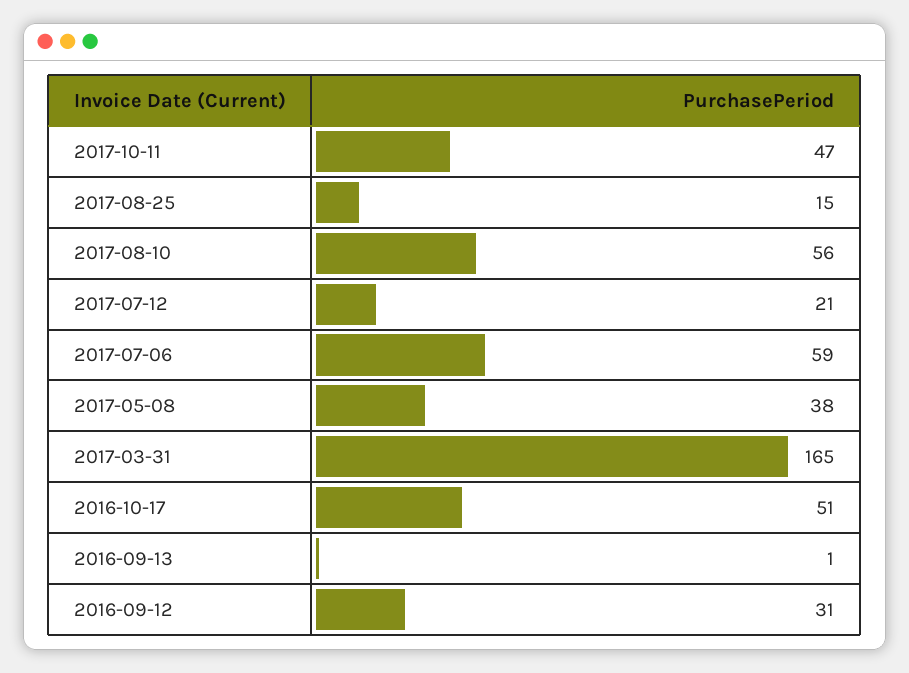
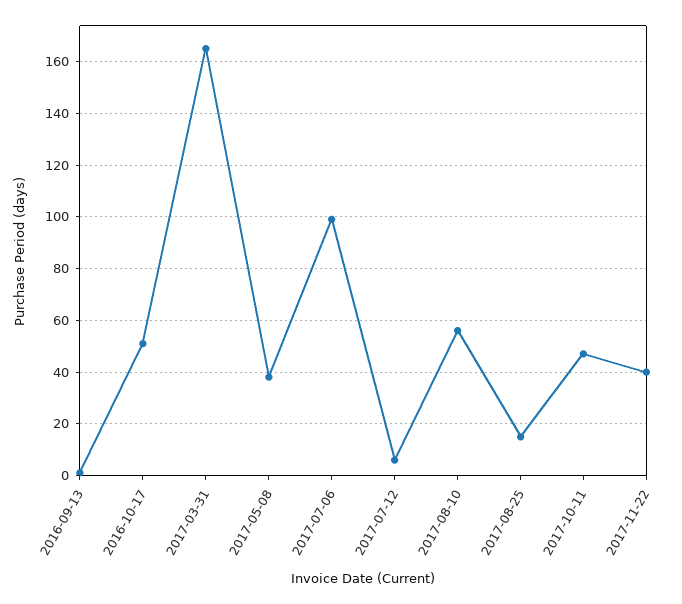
2017-07-12: 21 -> 5
2017-07-06: 59 -> 100
2016-09-12: 31 -> none
2017-11-22: none -> 40

